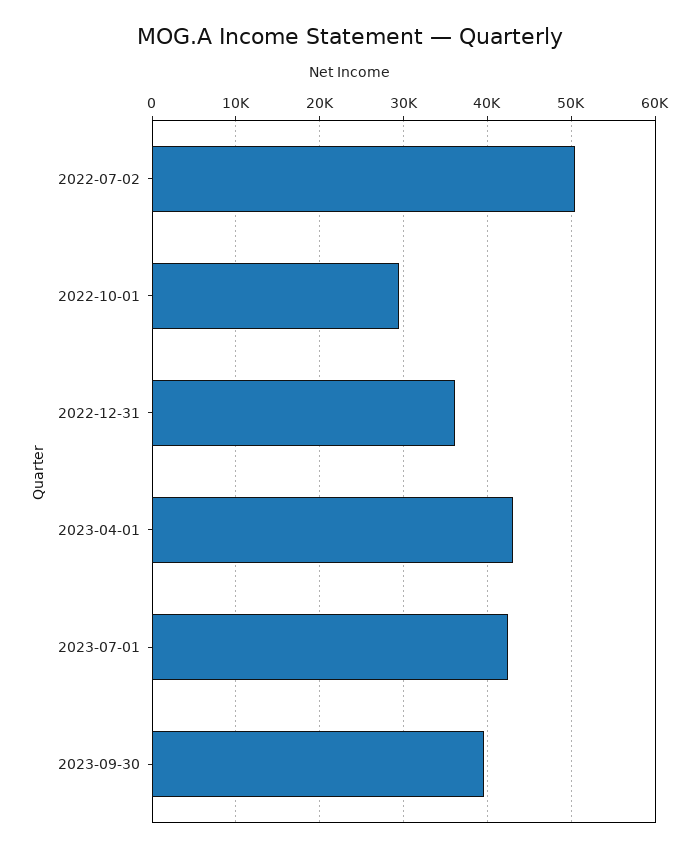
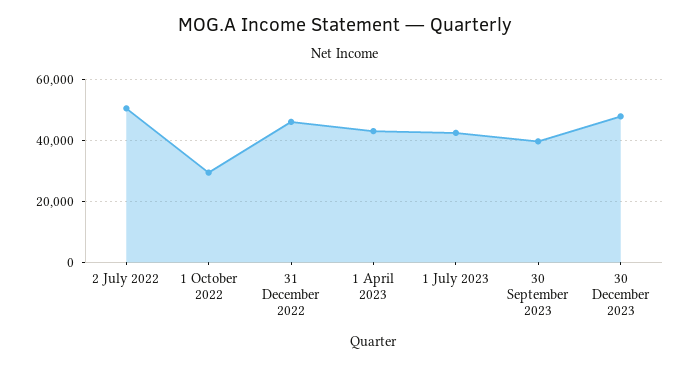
2022-12-31: 36000 -> 46000
30 December 2023: none -> 48000

